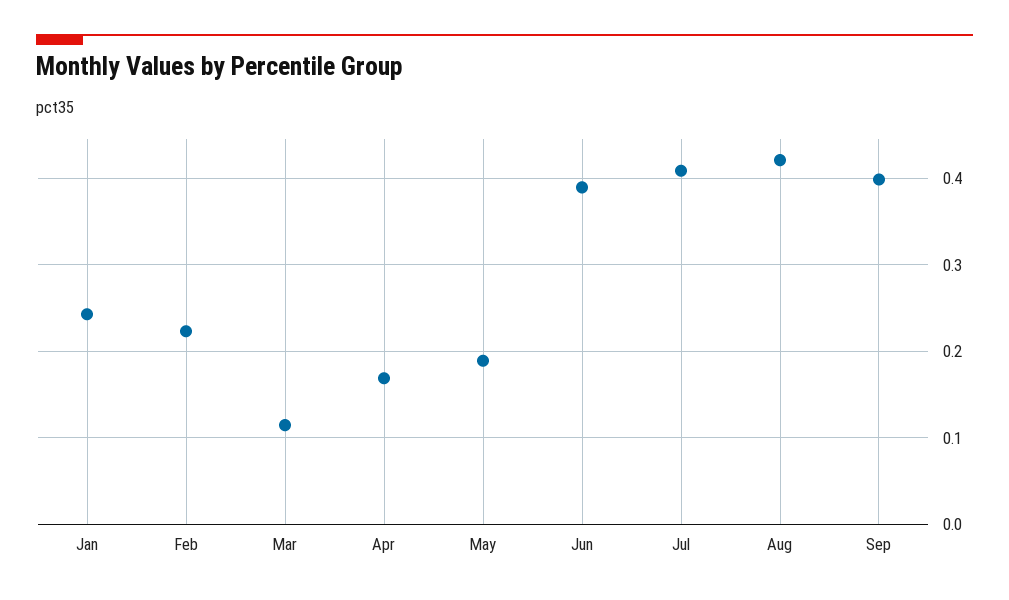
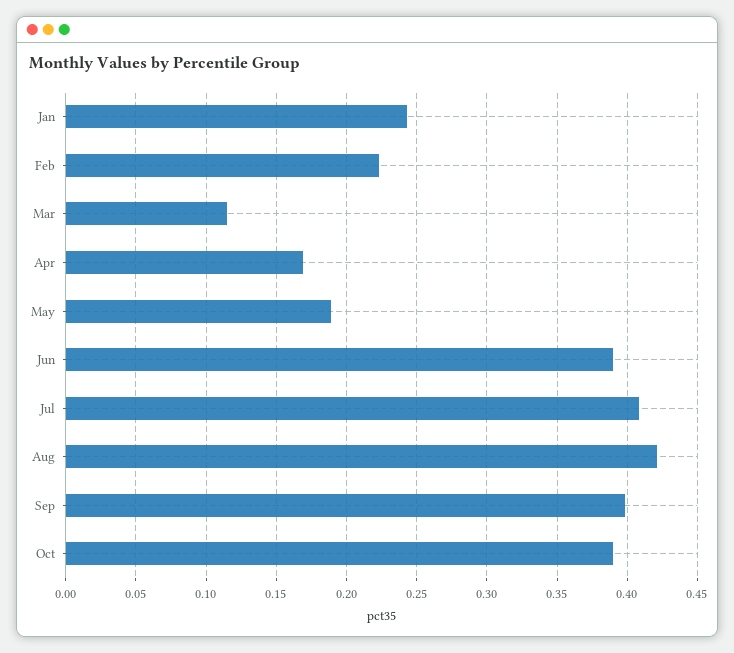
Oct: none -> 0.39

